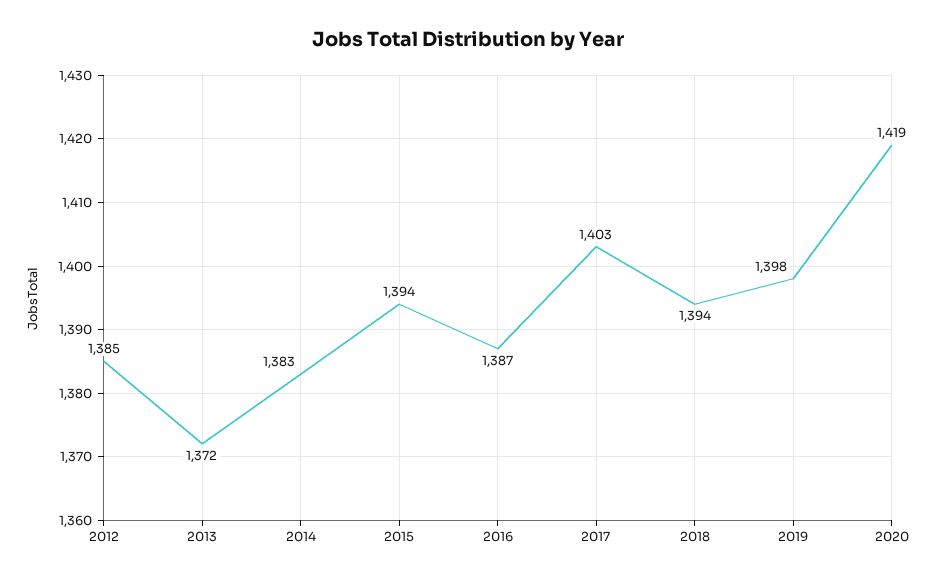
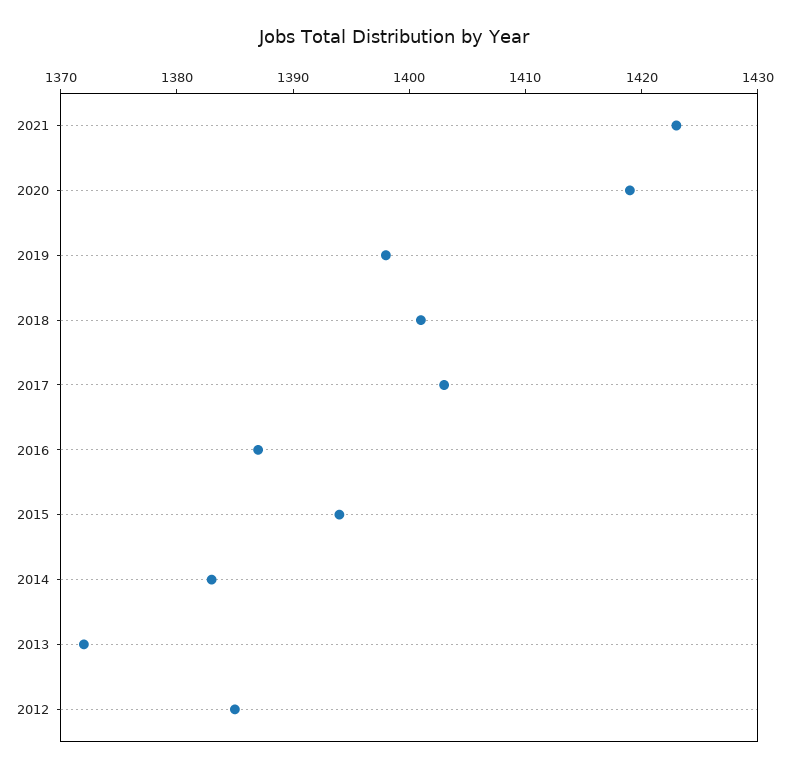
2018: 1394 -> 1401
2021: none -> 1423

